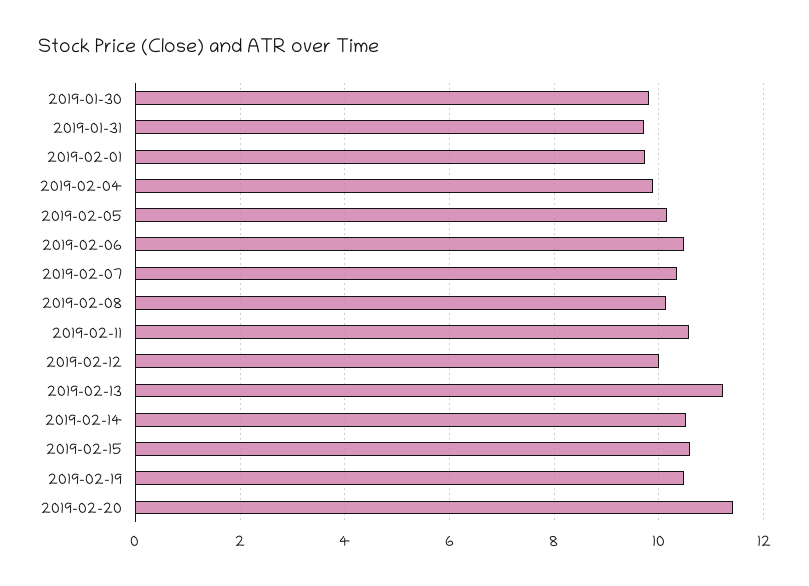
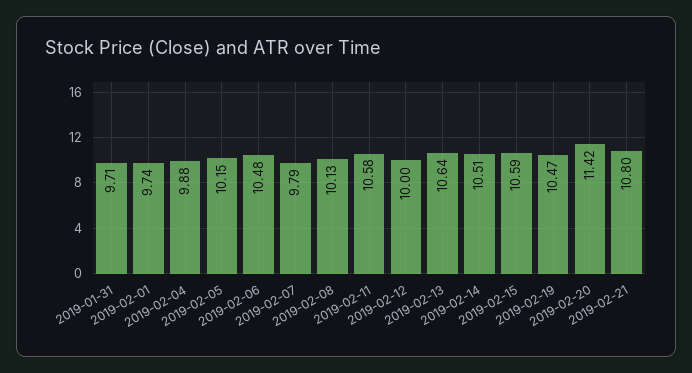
2019-01-30: 9.8 -> none
2019-02-07: 10.4 -> 9.79
2019-02-13: 11.2 -> 10.64
2019-02-21: none -> 10.8

